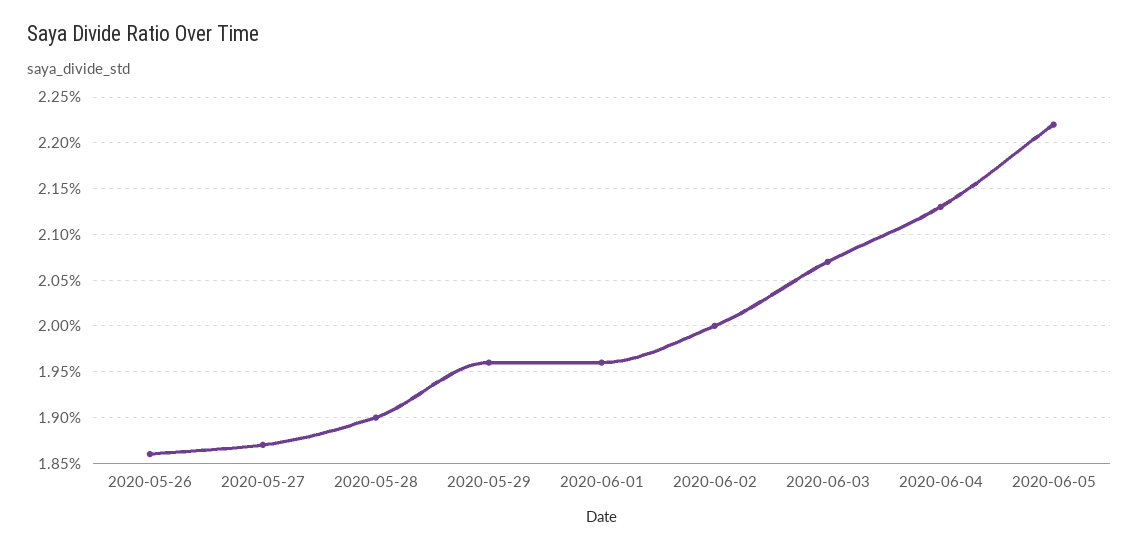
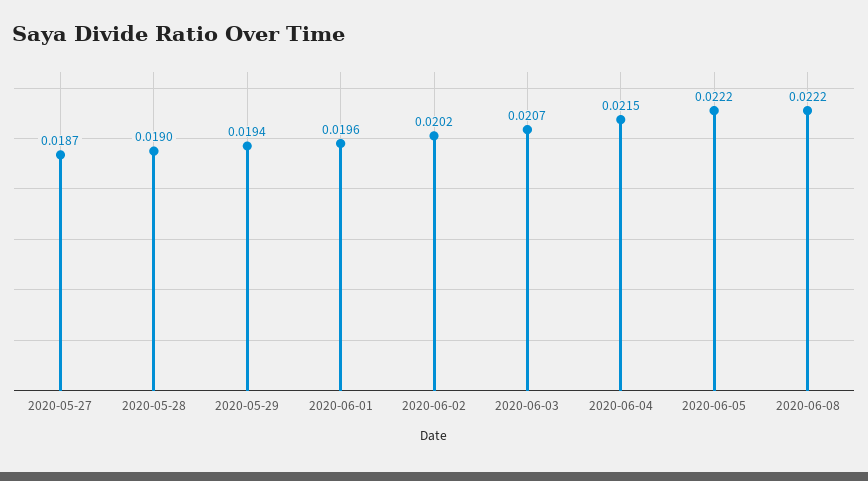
2020-05-26: 0.0186 -> none
2020-05-29: 0.0196 -> 0.0194
2020-06-02: 0.02 -> 0.0202
2020-06-04: 0.0213 -> 0.0215
2020-06-08: none -> 0.0222

